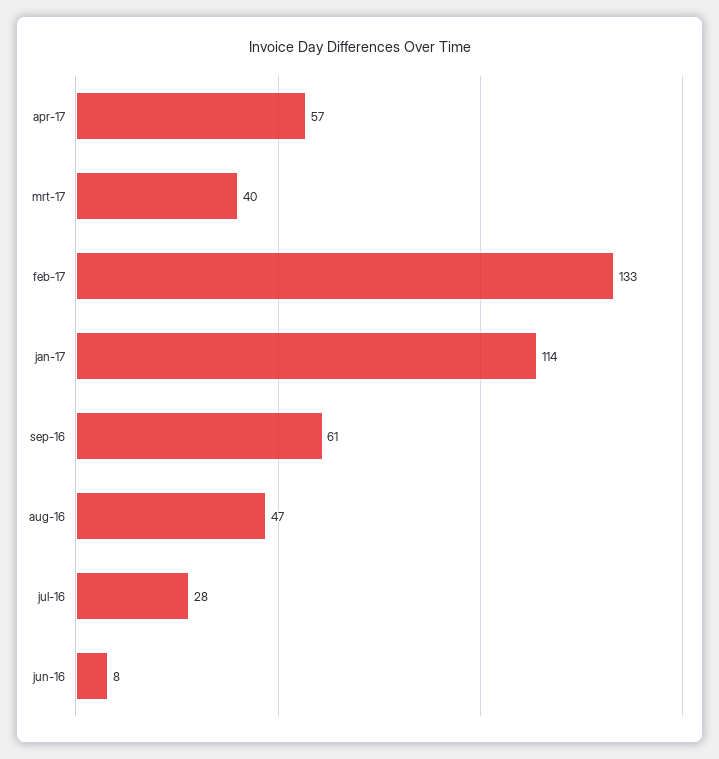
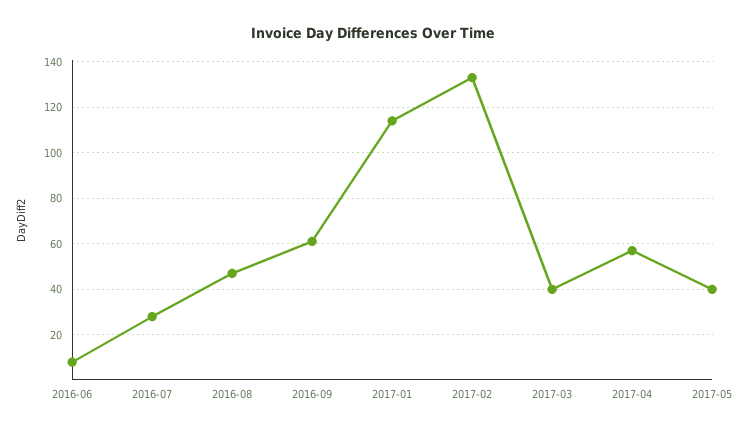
2017-05: none -> 40

